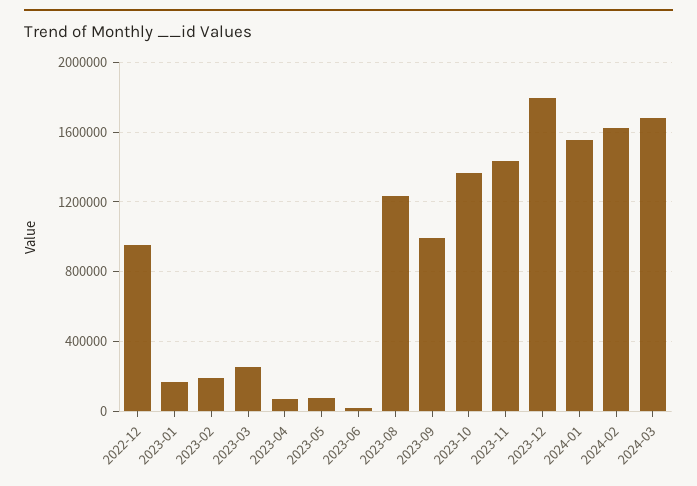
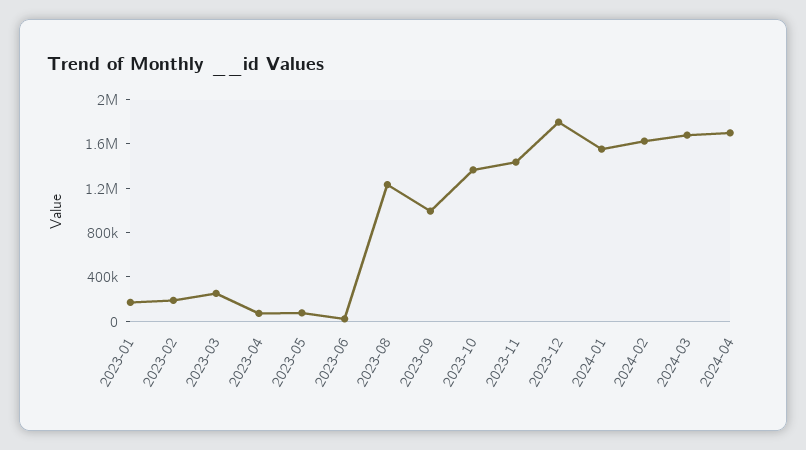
2022-12: 950000 -> none
2024-04: none -> 1700000

